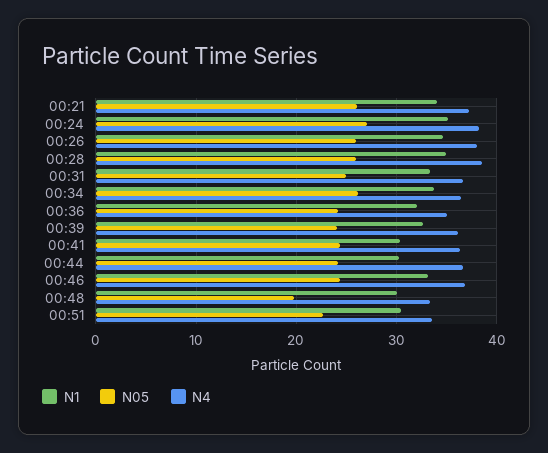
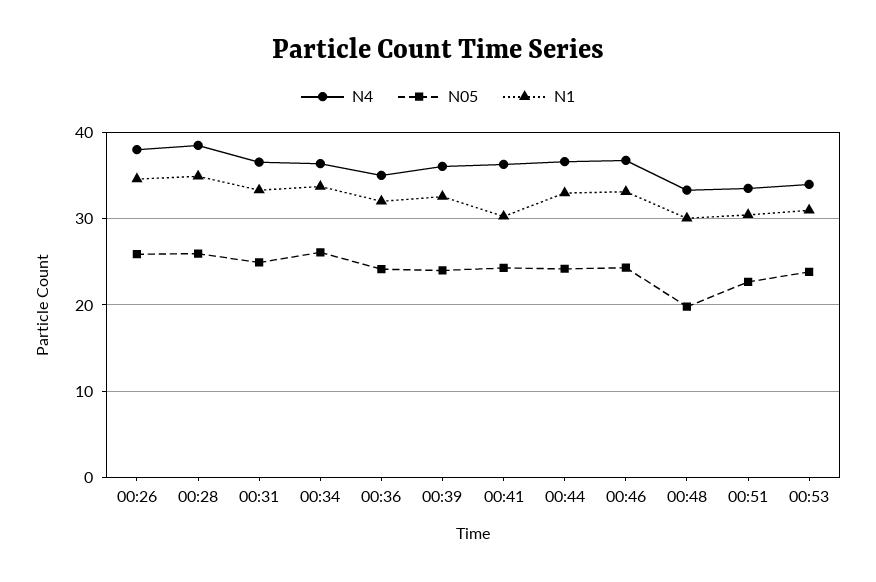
N1, 00:21: 34 -> none
N05, 00:21: 26 -> none
N4, 00:21: 37 -> none
N1, 00:24: 35 -> none
N05, 00:24: 27 -> none
N4, 00:24: 38 -> none
N1, 00:44: 30 -> 33
N4, 00:53: none -> 34
N05, 00:53: none -> 24
N1, 00:53: none -> 31

